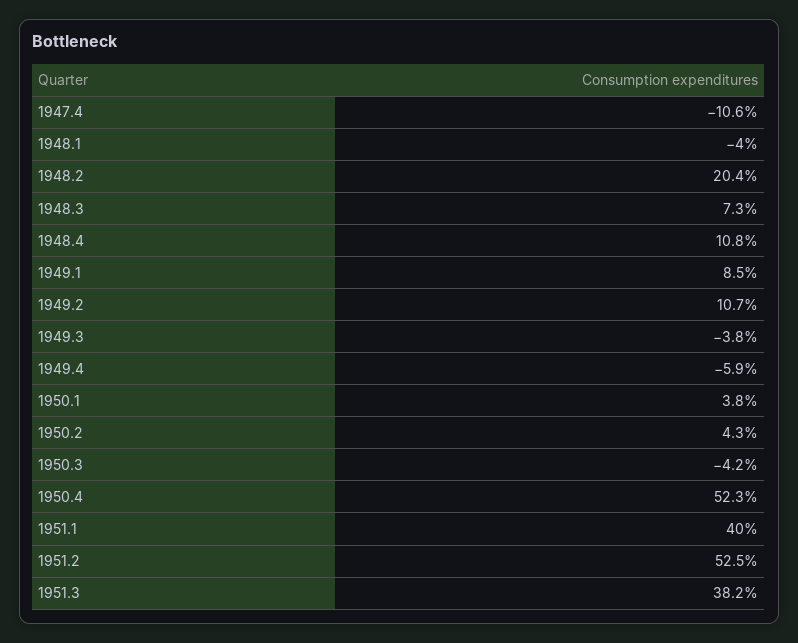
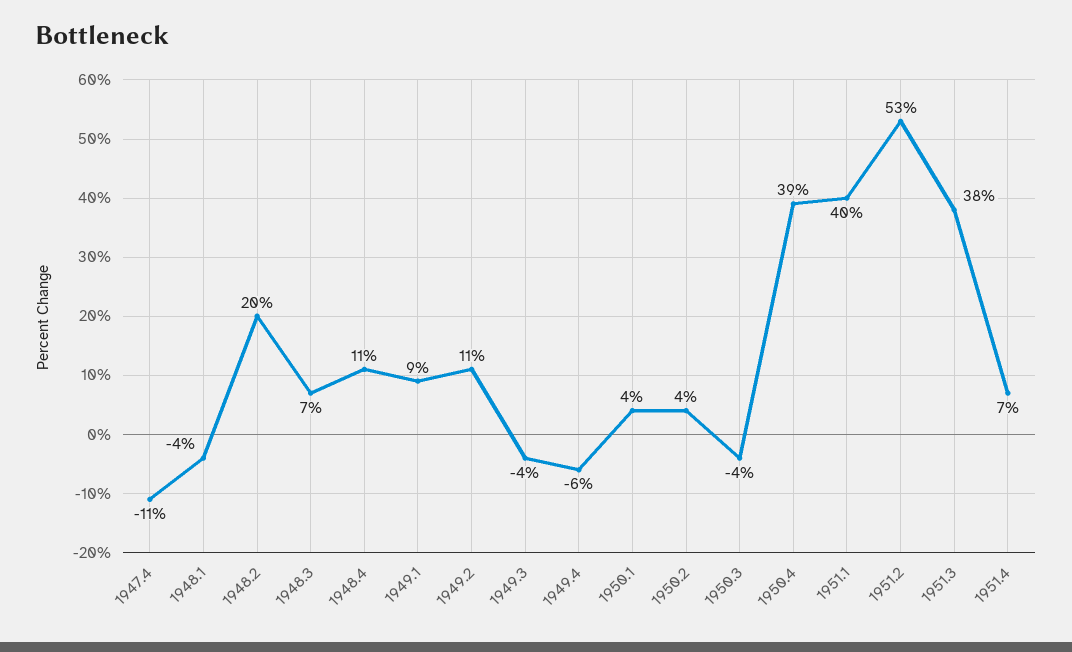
1950.4: 52.3 -> 39
1951.4: none -> 7

